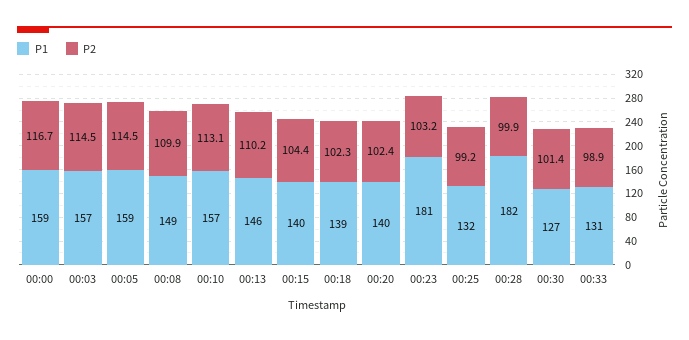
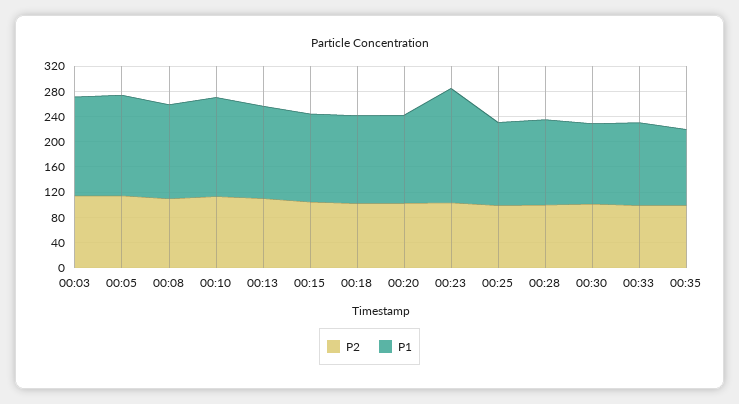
P1, 00:00: 159 -> none
P2, 00:00: 116.7 -> none
P1, 00:28: 182 -> 140
P2, 00:35: none -> 100
P1, 00:35: none -> 120

